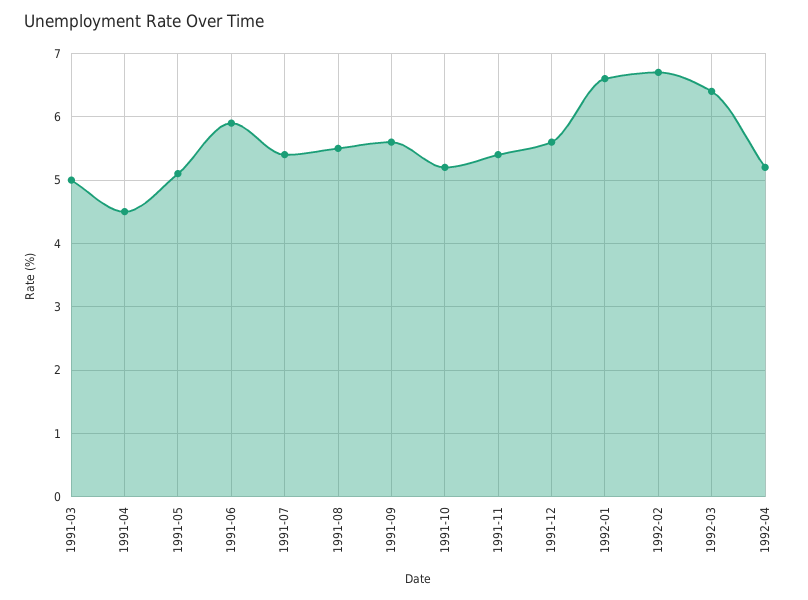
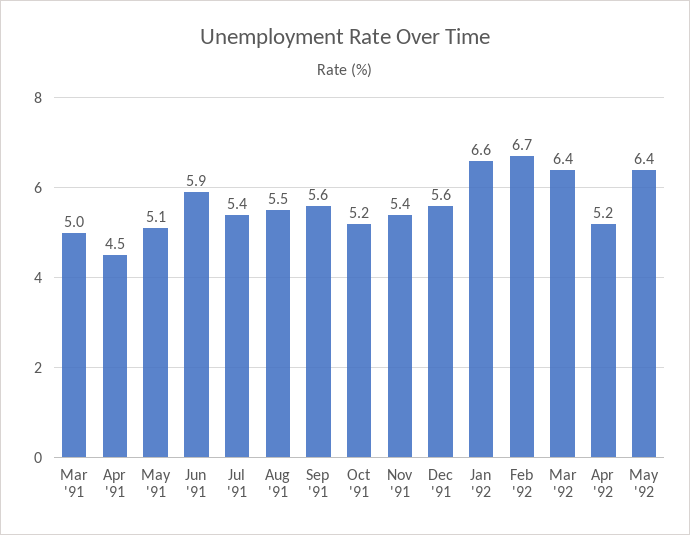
May '92: none -> 6.4

